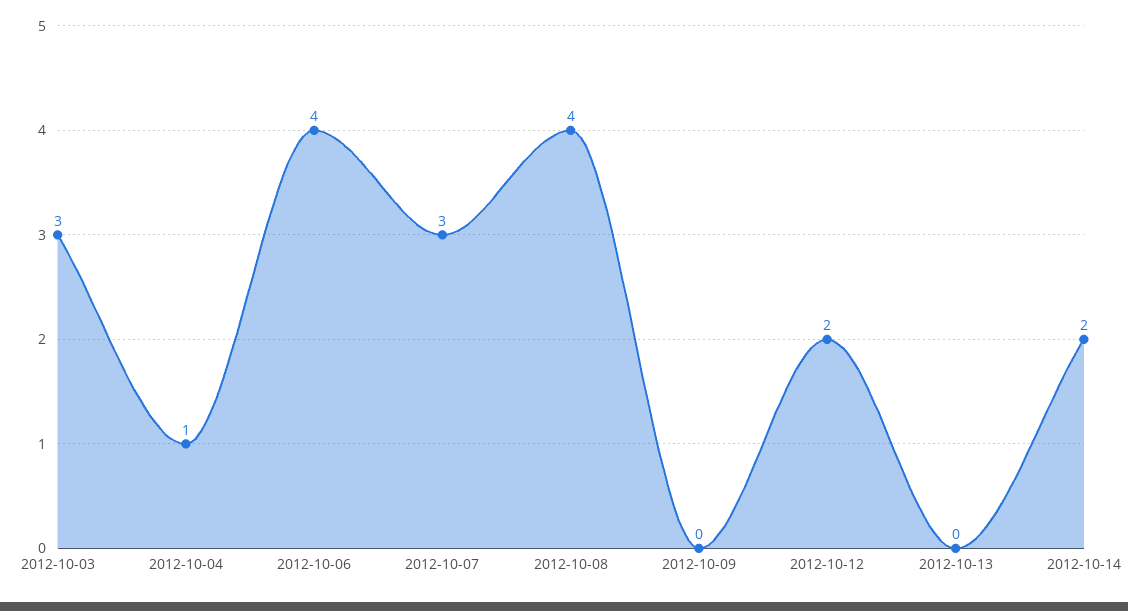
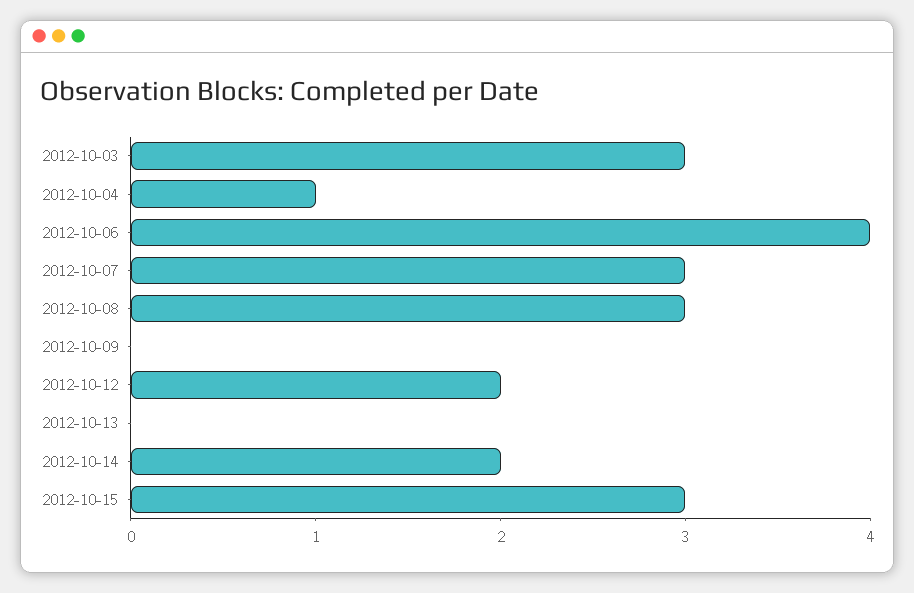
2012-10-08: 4 -> 3
2012-10-15: none -> 3

